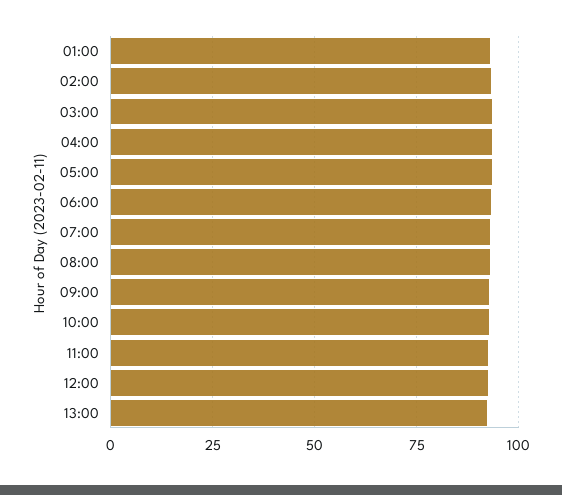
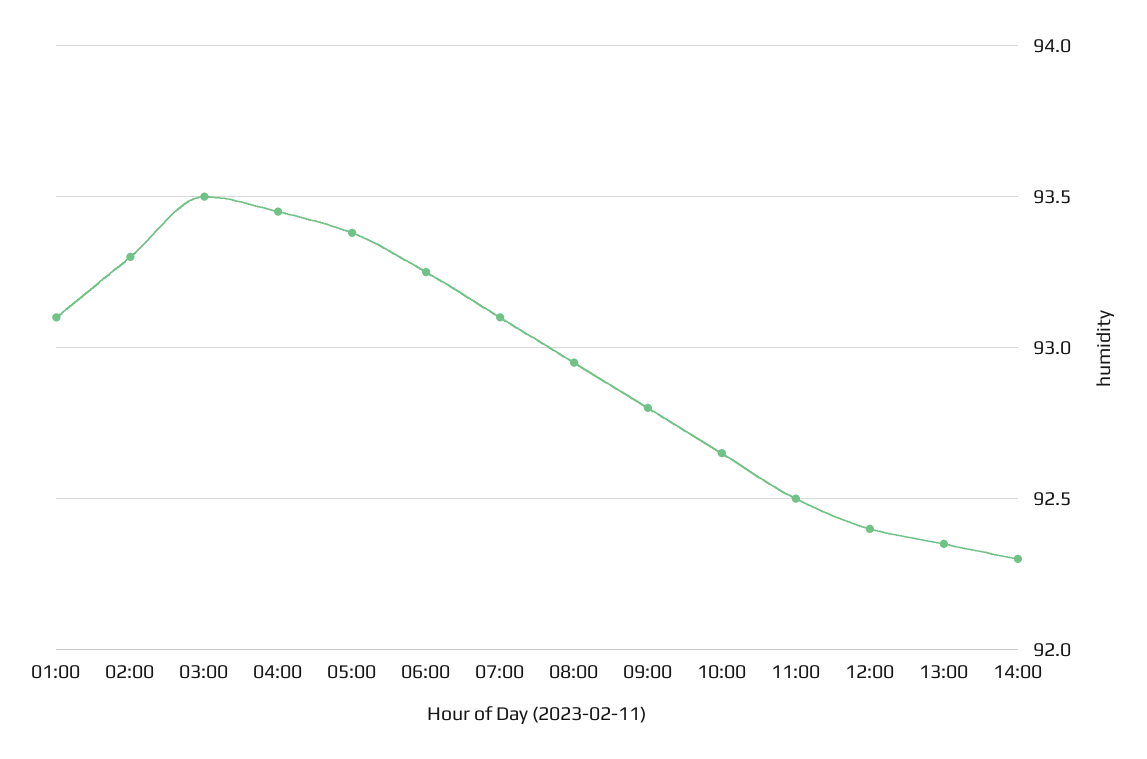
14:00: none -> 92.3

